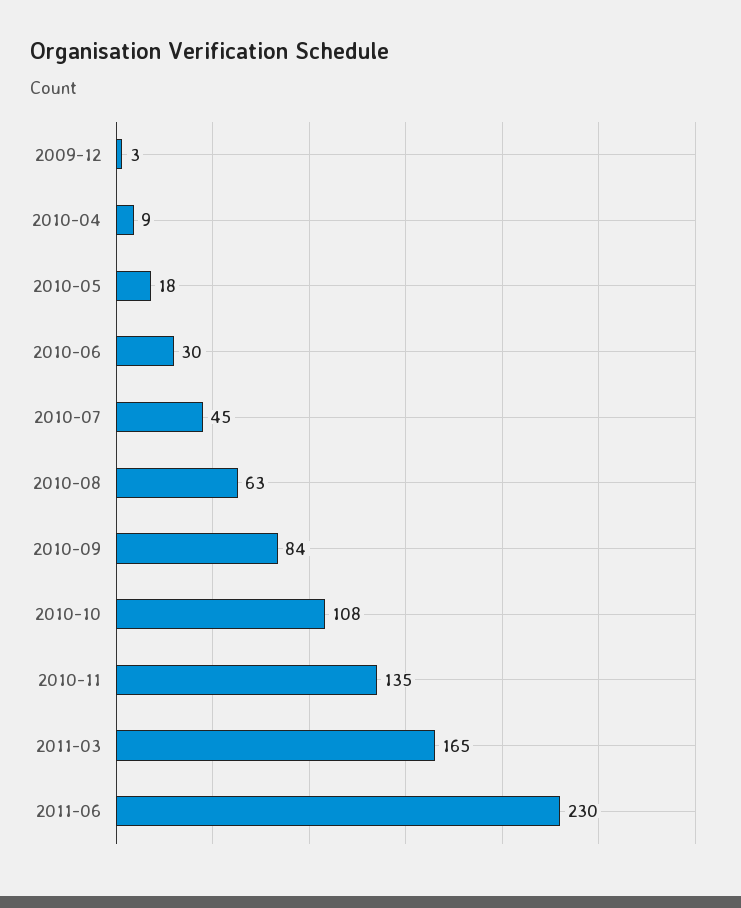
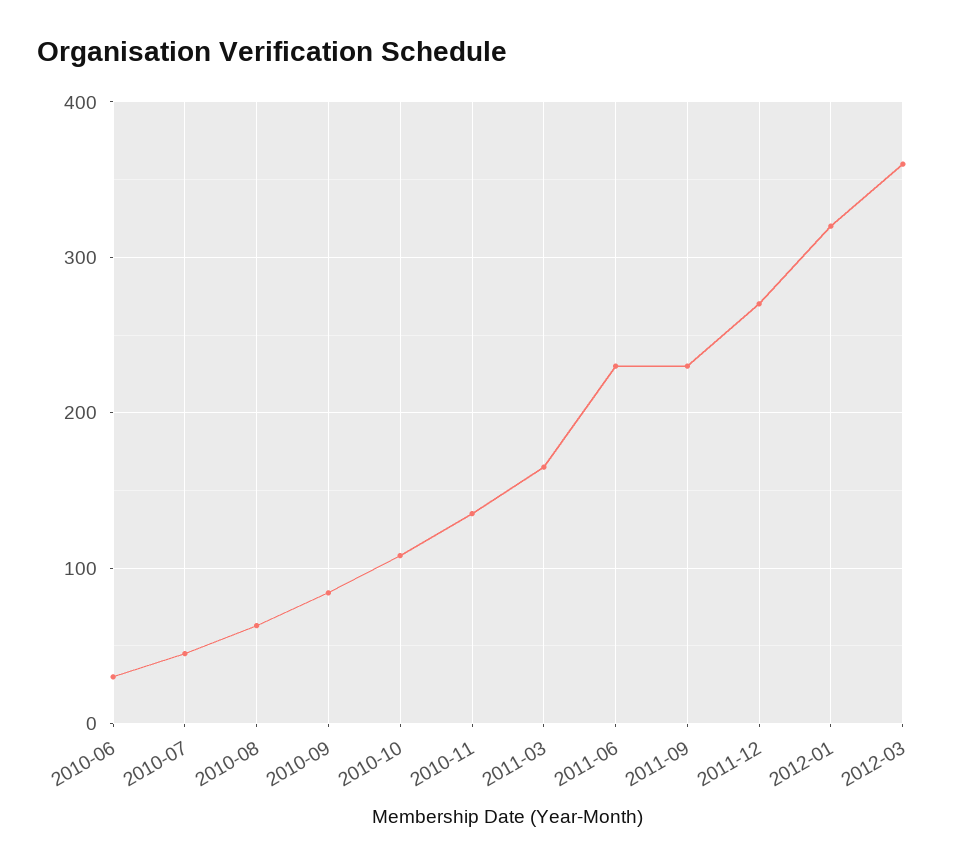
2009-12: 3 -> none
2010-04: 9 -> none
2010-05: 18 -> none
2011-09: none -> 230
2011-12: none -> 270
2012-01: none -> 320
2012-03: none -> 360

